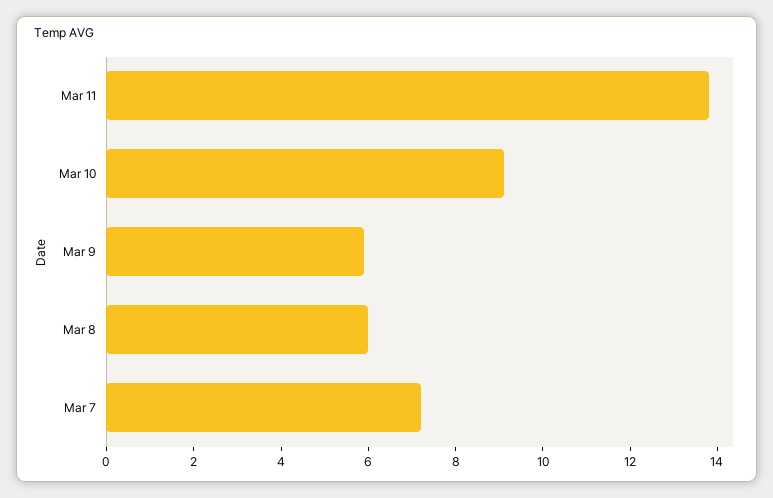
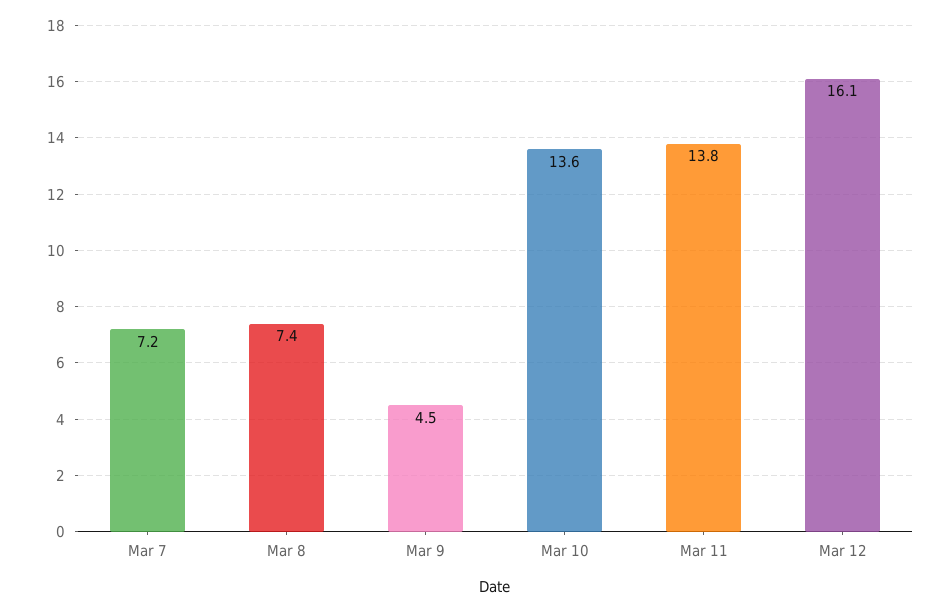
Mar 10: 9 -> 13.6
Mar 9: 6 -> 4.5
Mar 8: 6 -> 7.4
Mar 12: none -> 16.1

